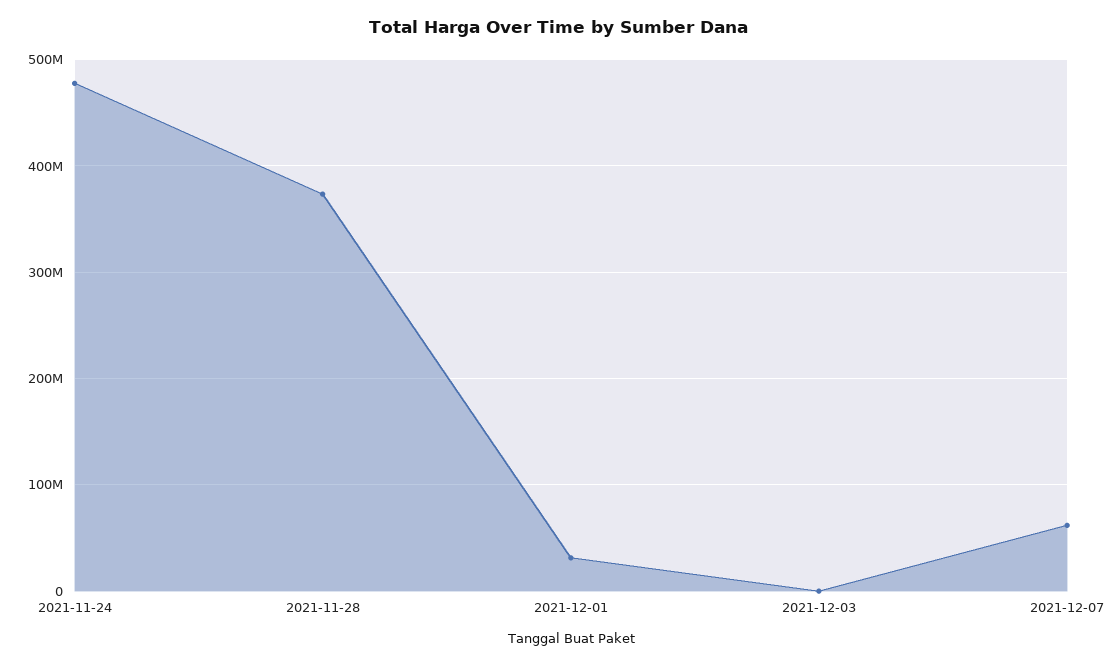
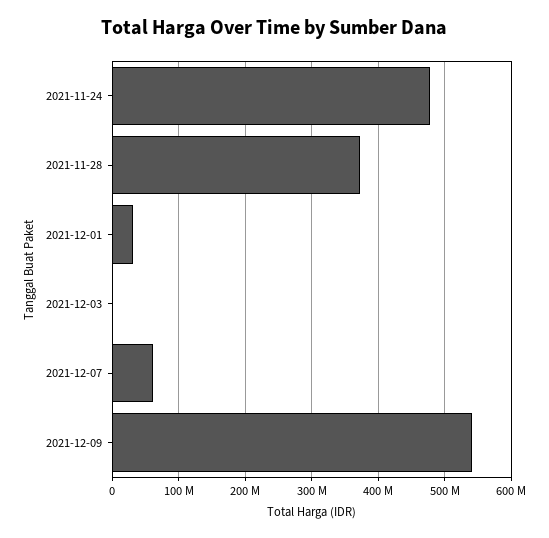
2021-12-09: none -> 540000000

